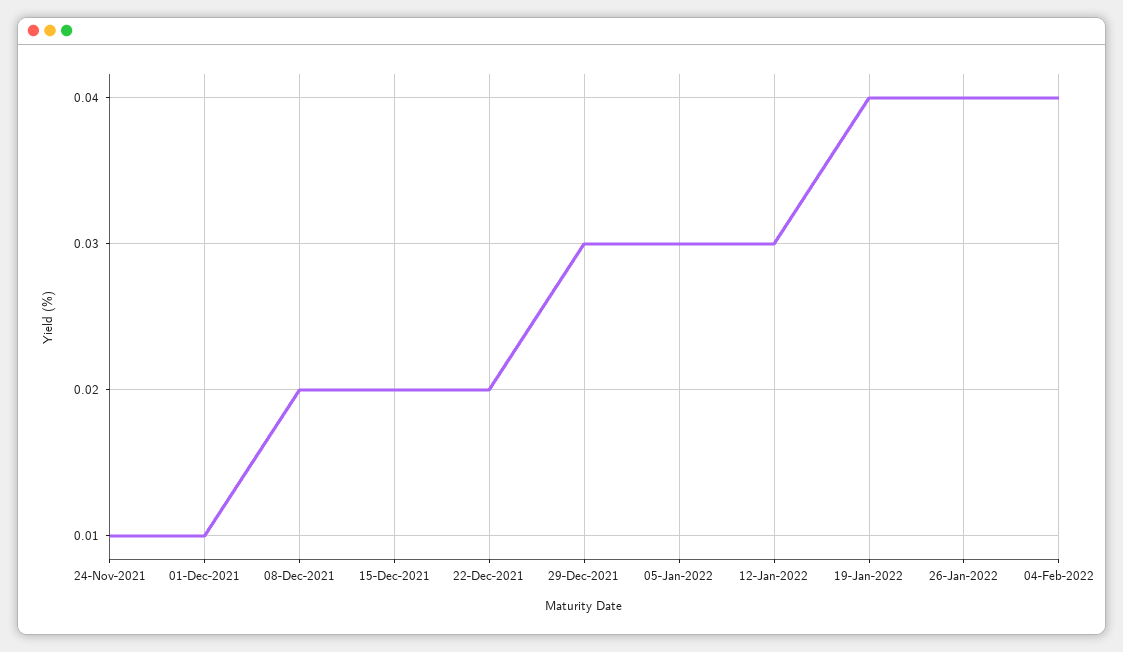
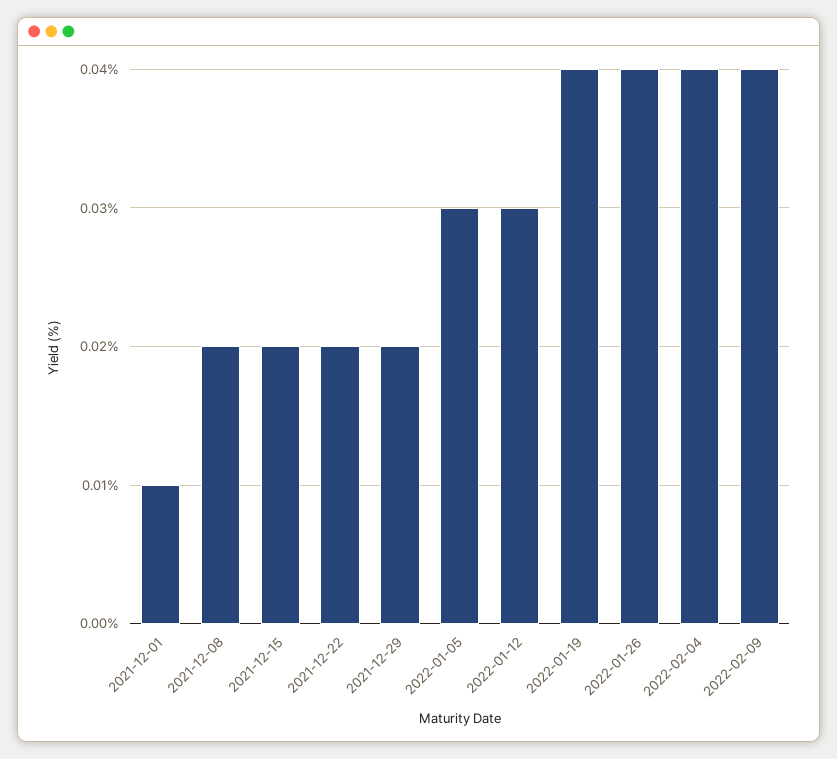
24-Nov-2021: 0.01 -> none
29-Dec-2021: 0.03 -> 0.02
2022-02-09: none -> 0.04

